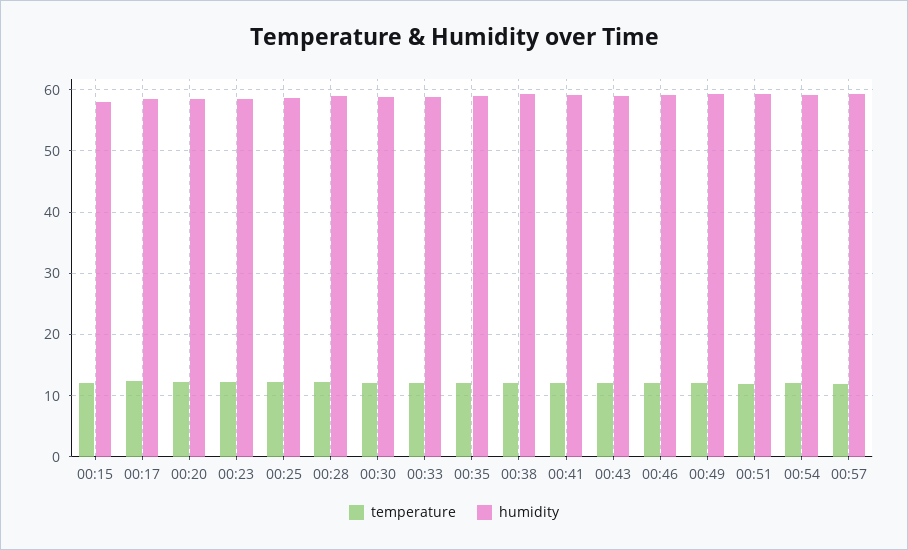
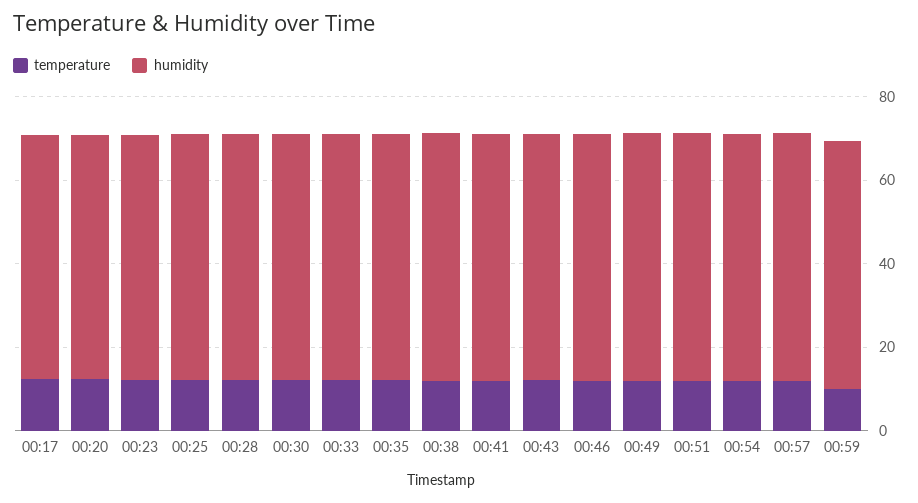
temperature, 00:15: 12 -> none
humidity, 00:15: 58 -> none
temperature, 00:59: none -> 10
humidity, 00:59: none -> 60

